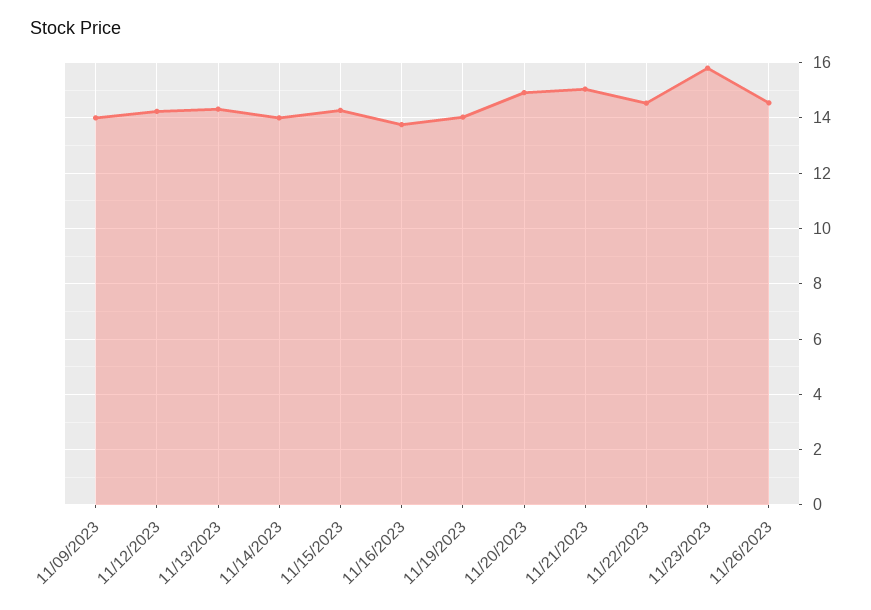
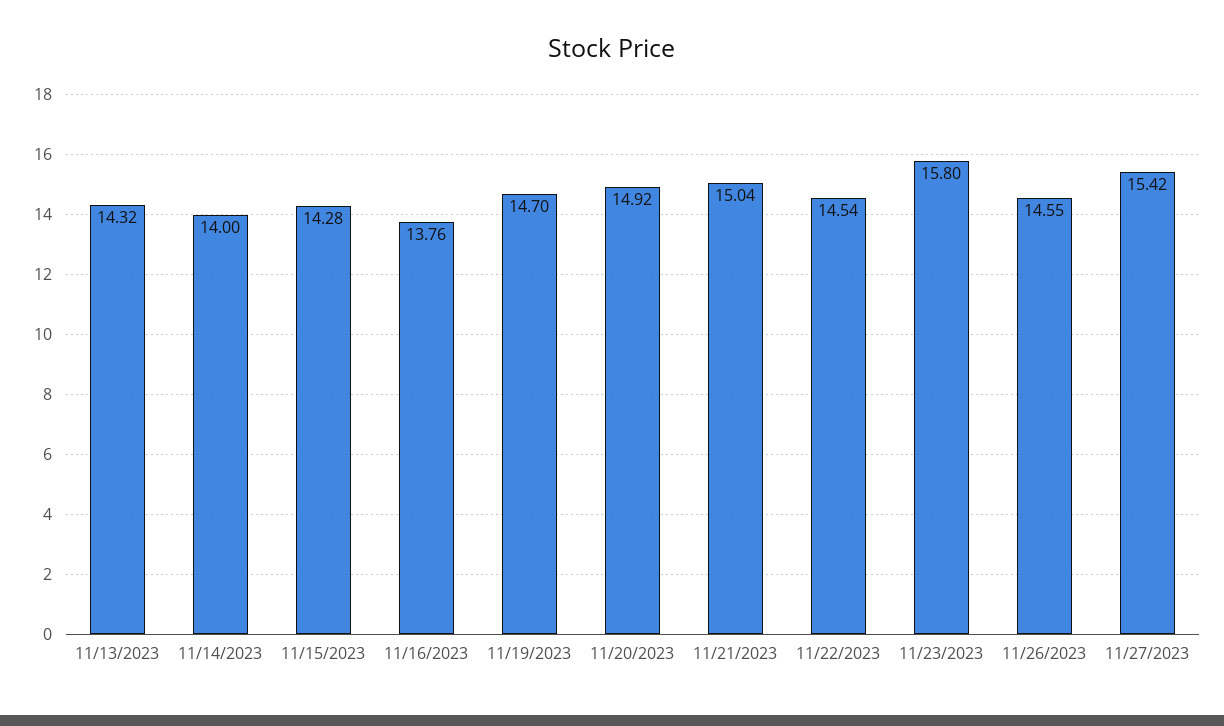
11/09/2023: 14 -> none
11/12/2023: 14.25 -> none
11/19/2023: 14 -> 14.7
11/27/2023: none -> 15.42

